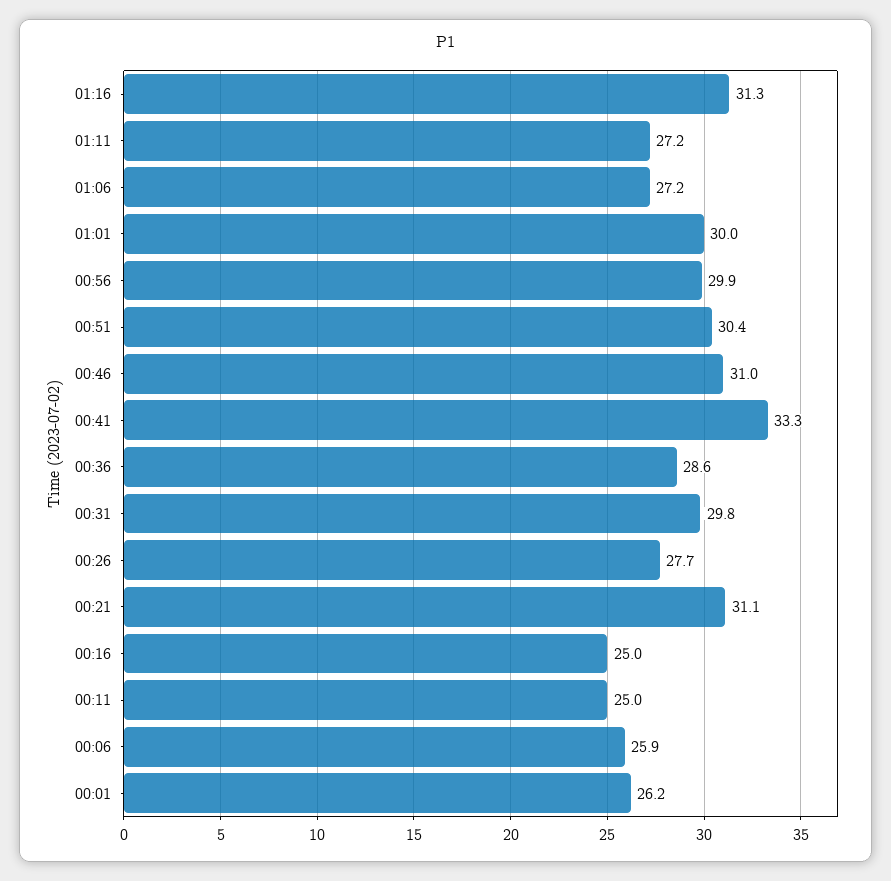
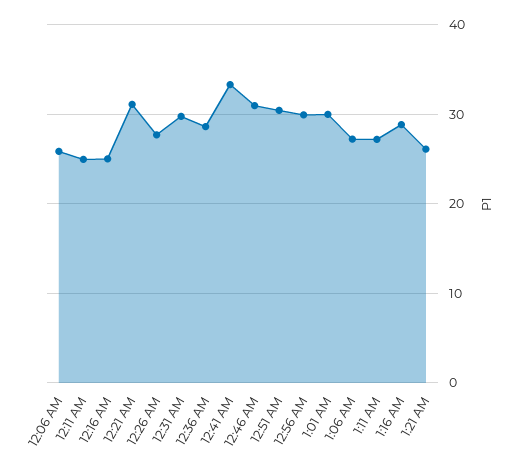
01:16: 31.3 -> 29
00:01: 26.2 -> none
1:21 AM: none -> 26

